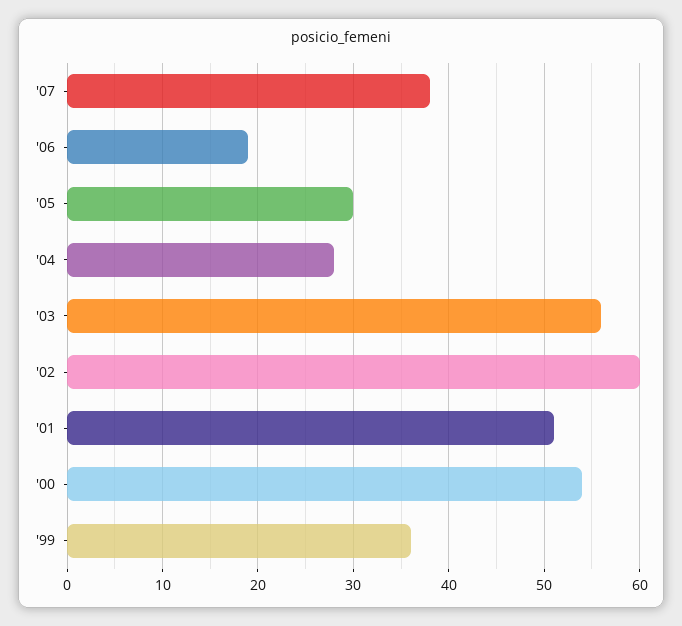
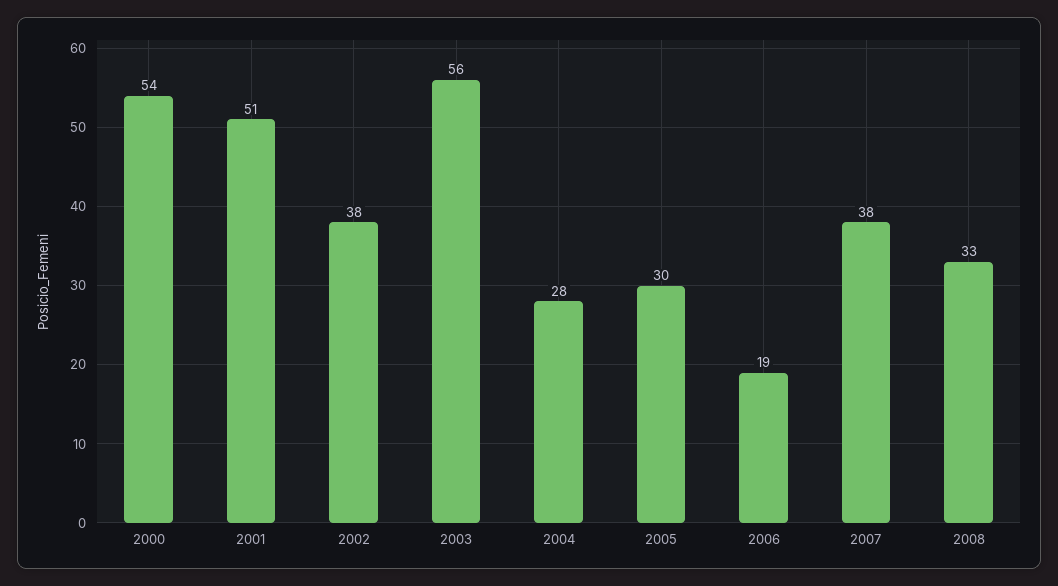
'02: 60 -> 38
'99: 36 -> none
2008: none -> 33

